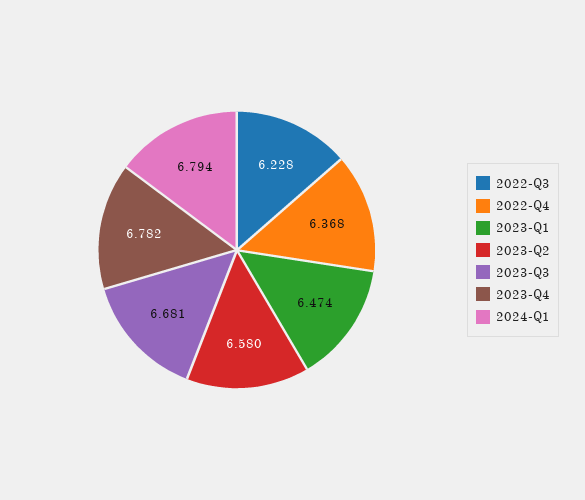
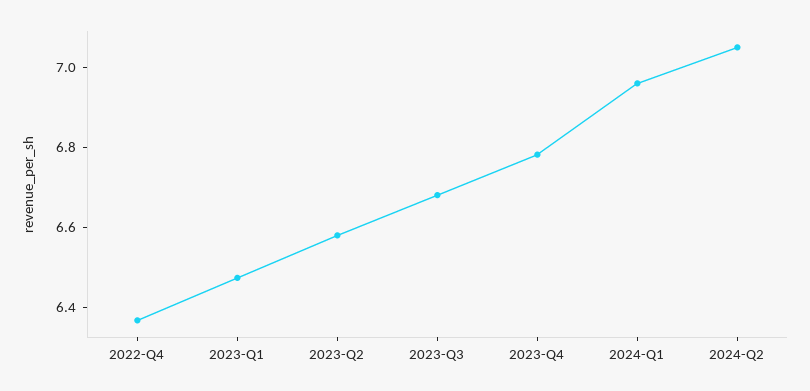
2022-Q3: 6.228 -> none
2024-Q1: 6.794 -> 6.95
2024-Q2: none -> 7.05

